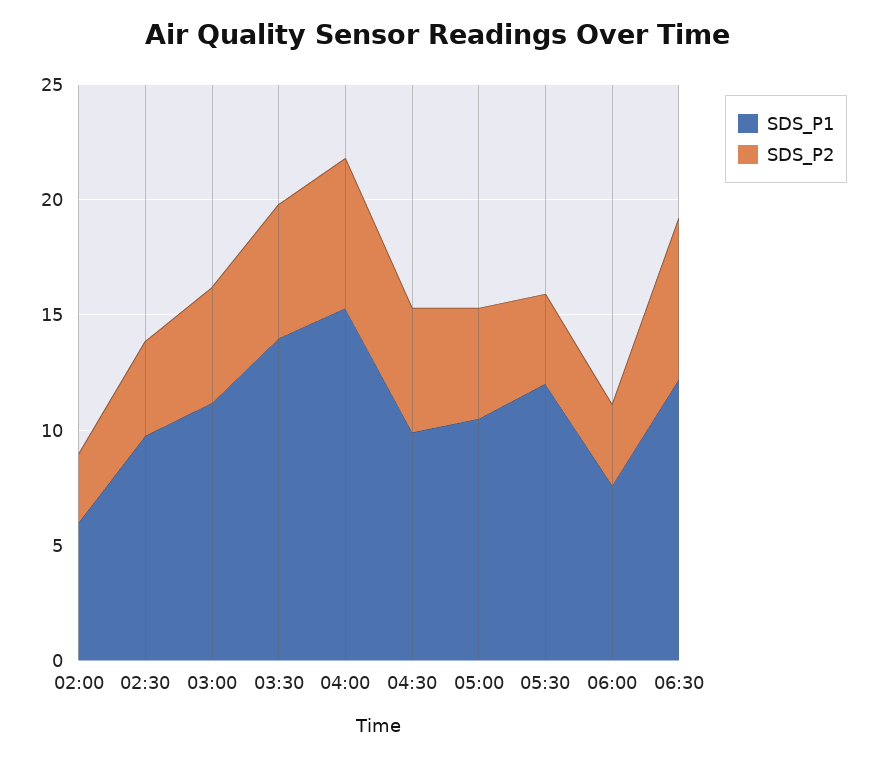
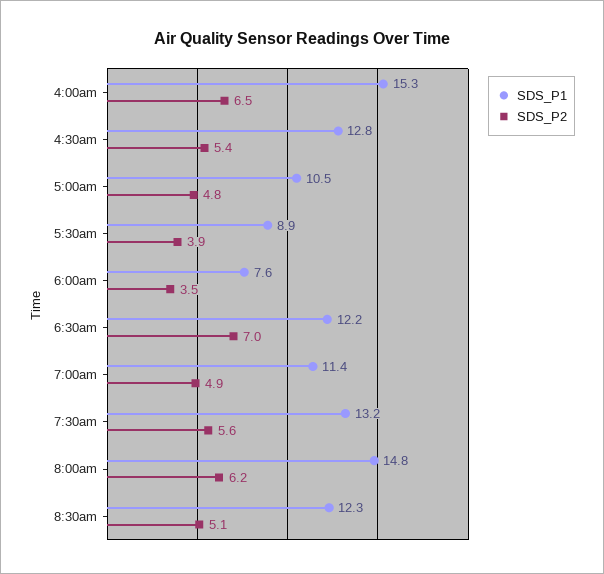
SDS_P1, 02:00: 6 -> none
SDS_P2, 02:00: 3 -> none
SDS_P1, 02:30: 10 -> none
SDS_P2, 02:30: 4 -> none
SDS_P1, 03:00: 11 -> none
SDS_P2, 03:00: 5 -> none
SDS_P1, 03:30: 14 -> none
SDS_P2, 03:30: 6 -> none
SDS_P1, 04:30: 10 -> 12.8
SDS_P1, 05:30: 12 -> 8.9
SDS_P1, 7:00am: none -> 11.4
SDS_P2, 7:00am: none -> 4.9
SDS_P1, 7:30am: none -> 13.2
SDS_P2, 7:30am: none -> 5.6
SDS_P1, 8:00am: none -> 14.8
SDS_P2, 8:00am: none -> 6.2
SDS_P1, 8:30am: none -> 12.3
SDS_P2, 8:30am: none -> 5.1

